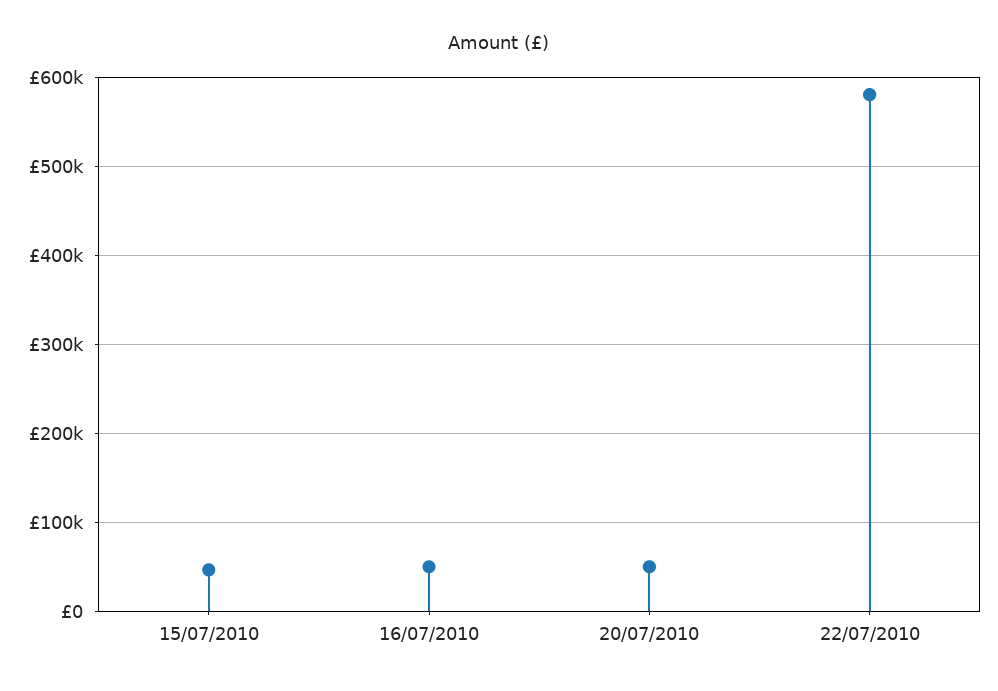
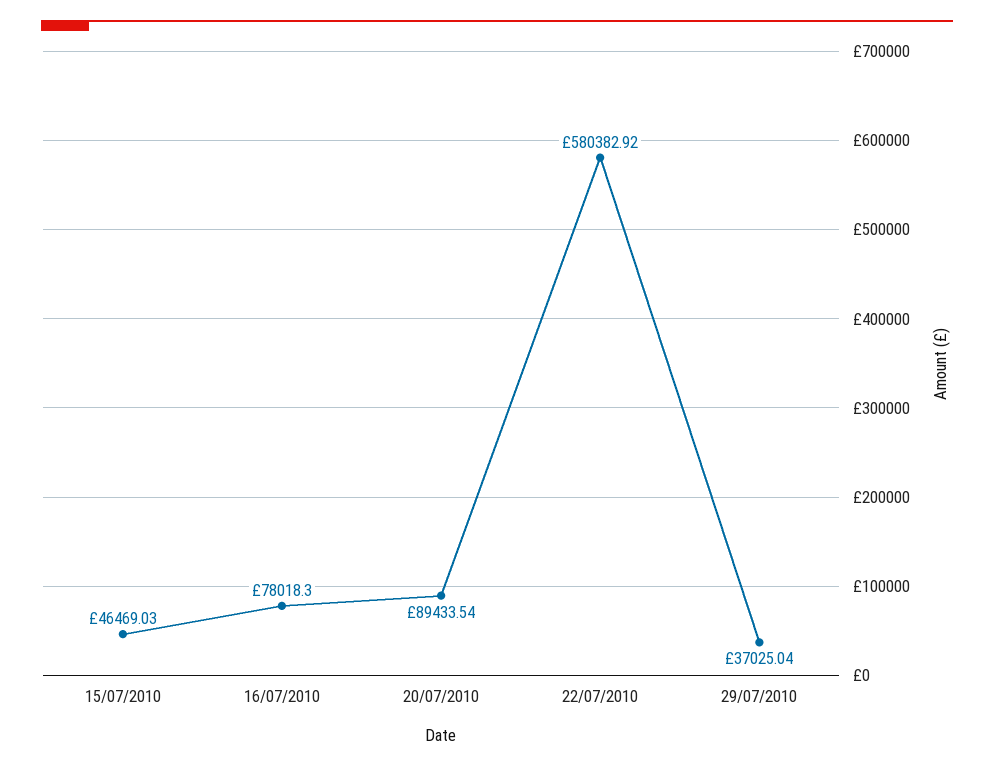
16/07/2010: 50000 -> 78018.3
20/07/2010: 50000 -> 89433.54
29/07/2010: none -> 37025.04

